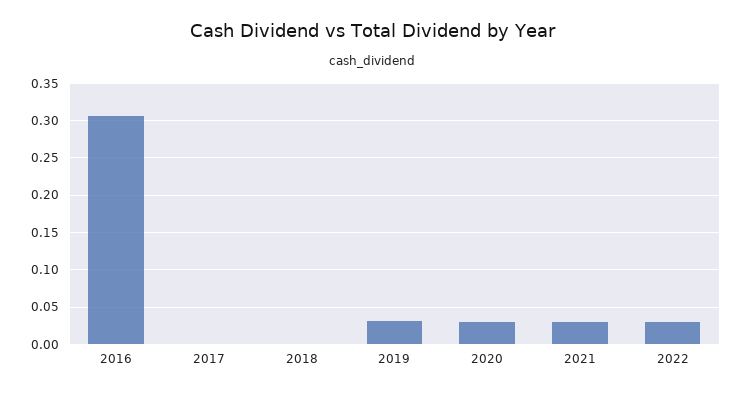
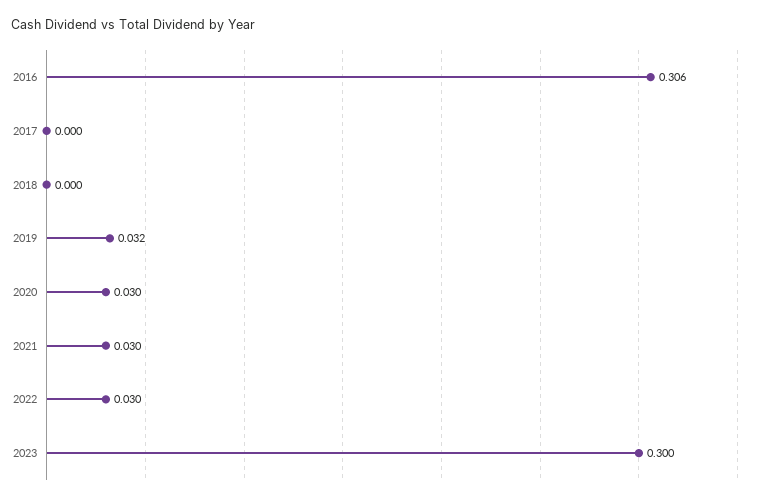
2023: none -> 0.3

